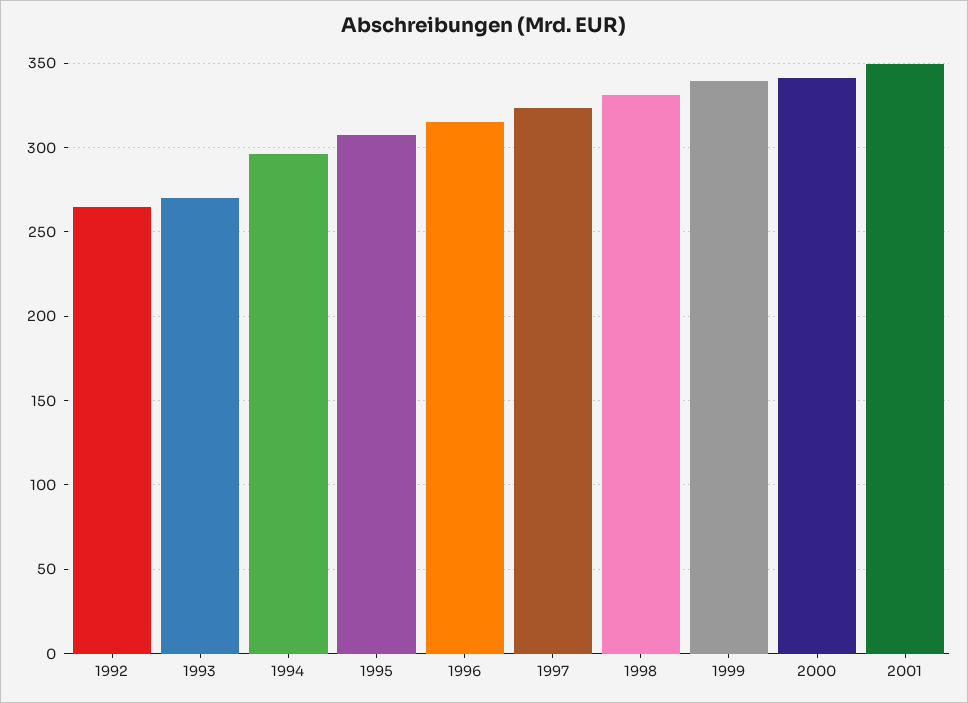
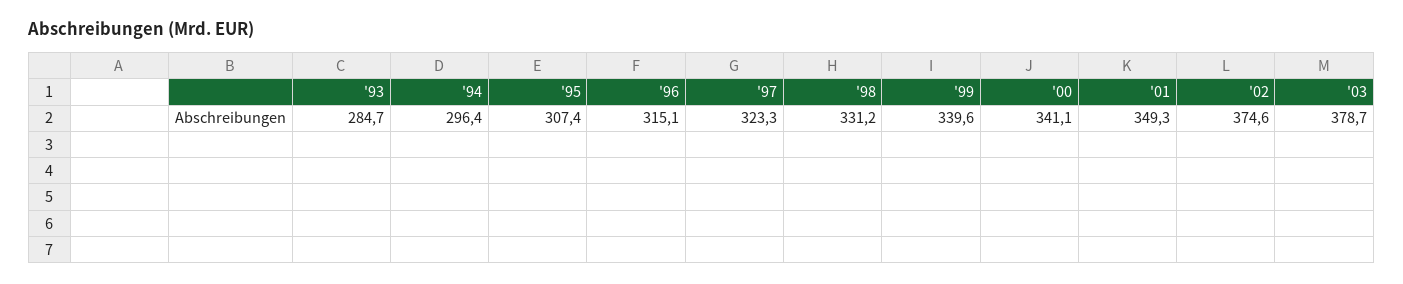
1992: 265 -> none
1993: 270 -> 284.7
'02: none -> 374.6
'03: none -> 378.7

